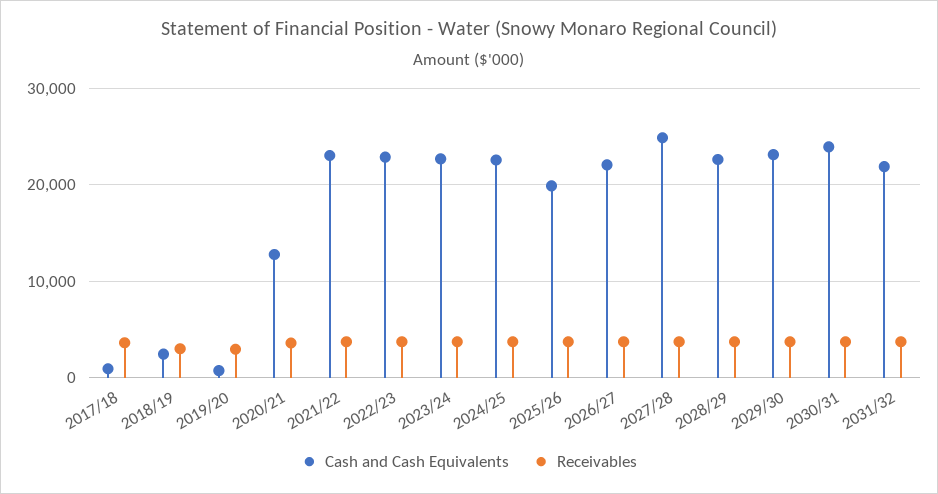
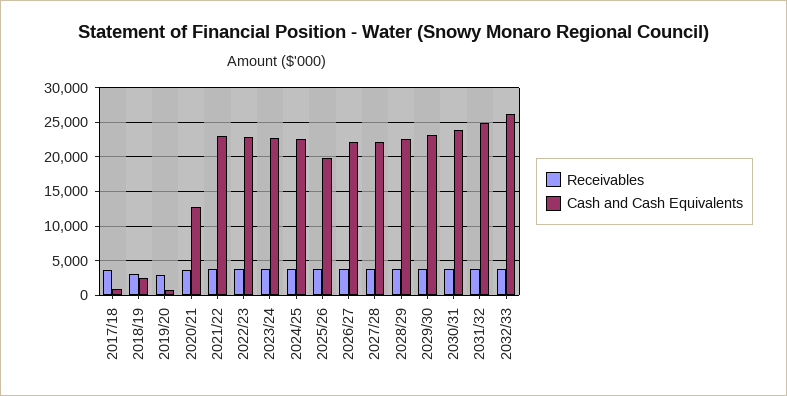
Cash and Cash Equivalents, 2027/28: 25000 -> 22000
Cash and Cash Equivalents, 2031/32: 22000 -> 25000
Receivables, 2032/33: none -> 4000
Cash and Cash Equivalents, 2032/33: none -> 26000

